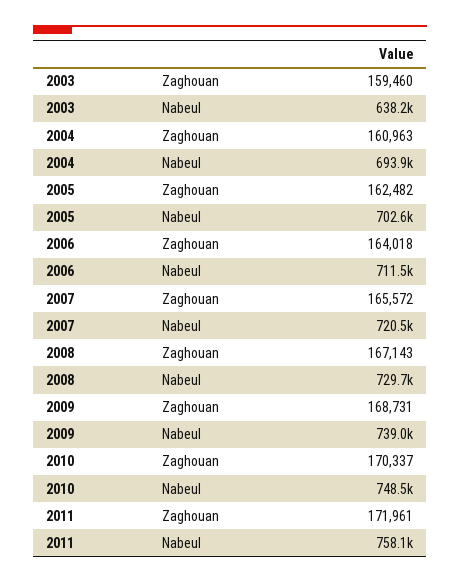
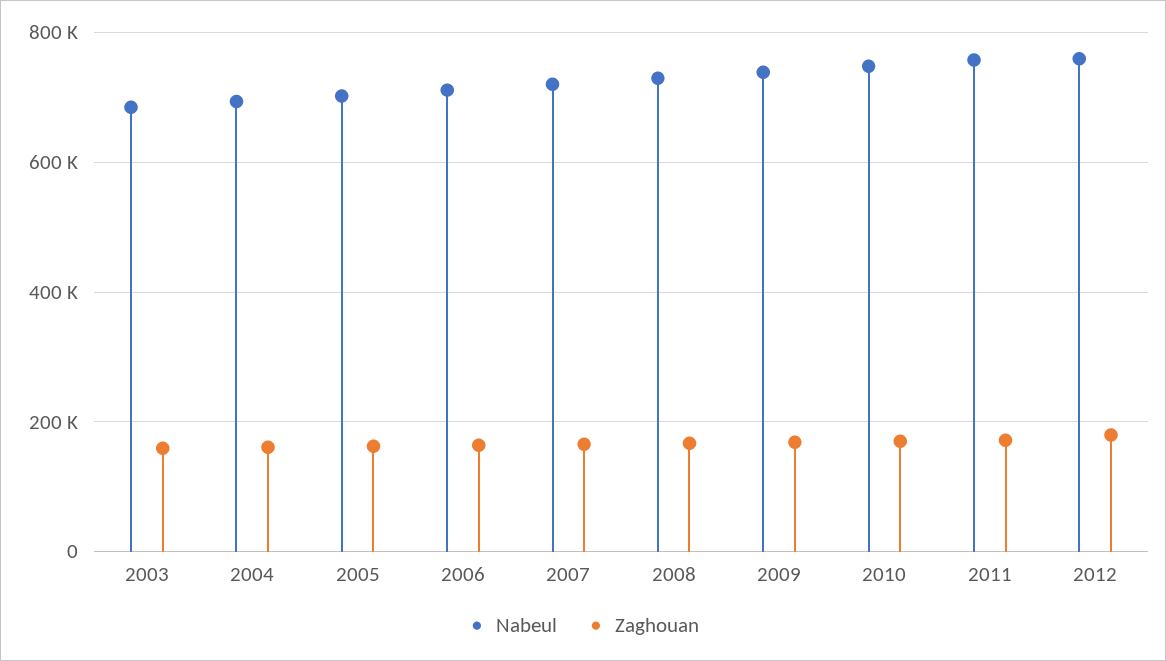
Nabeul, 2003: 638200 -> 680000
Nabeul, 2012: none -> 760000
Zaghouan, 2012: none -> 180000

